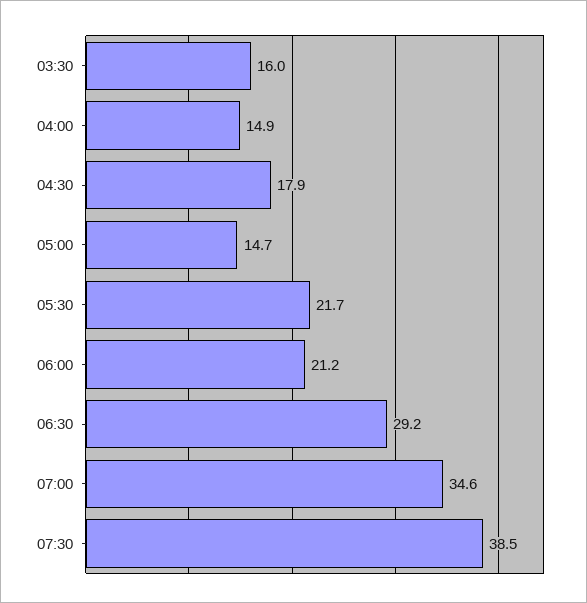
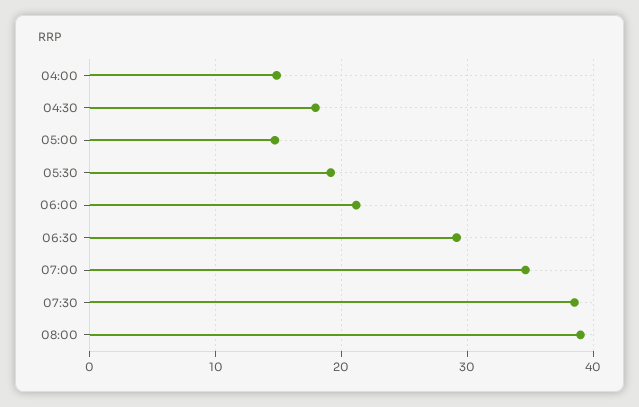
03:30: 16 -> none
05:30: 21.7 -> 19
08:00: none -> 39

